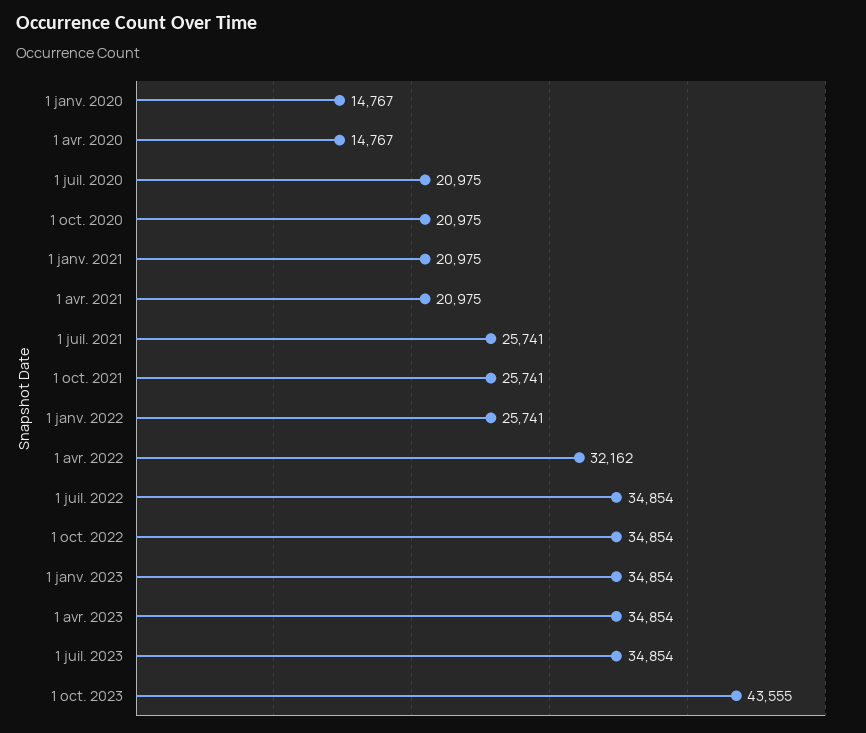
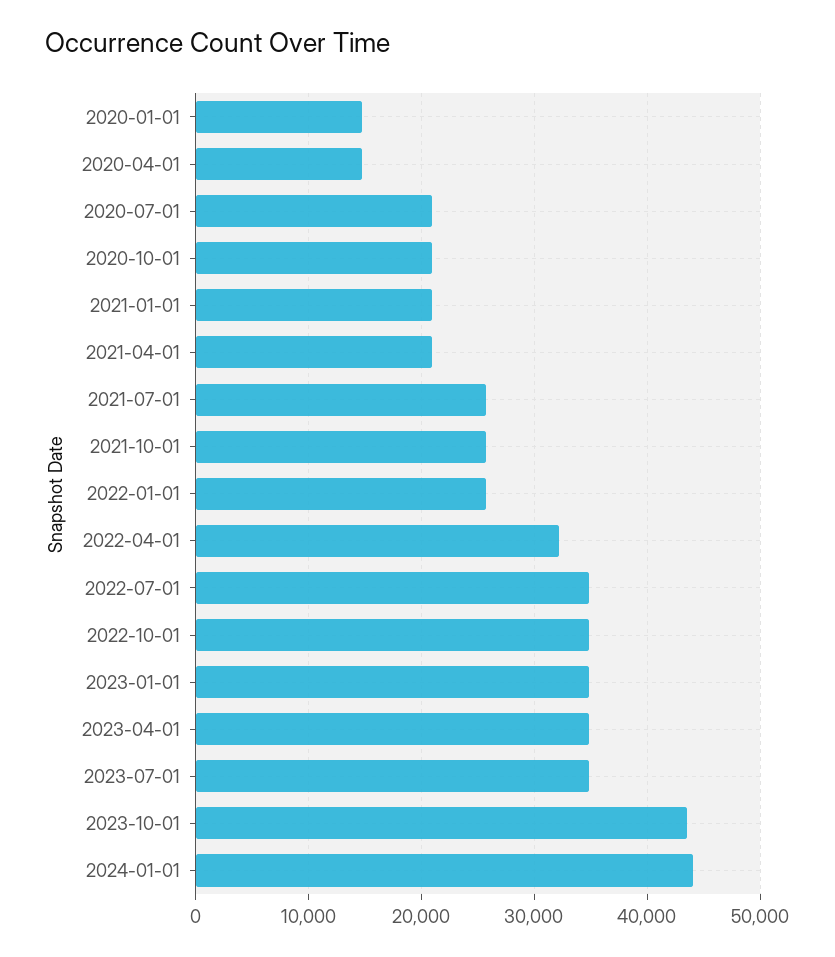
2024-01-01: none -> 44000

